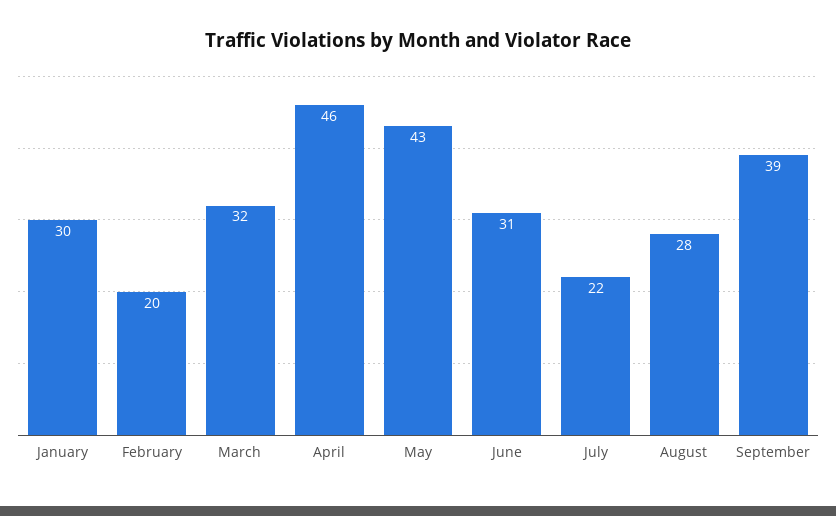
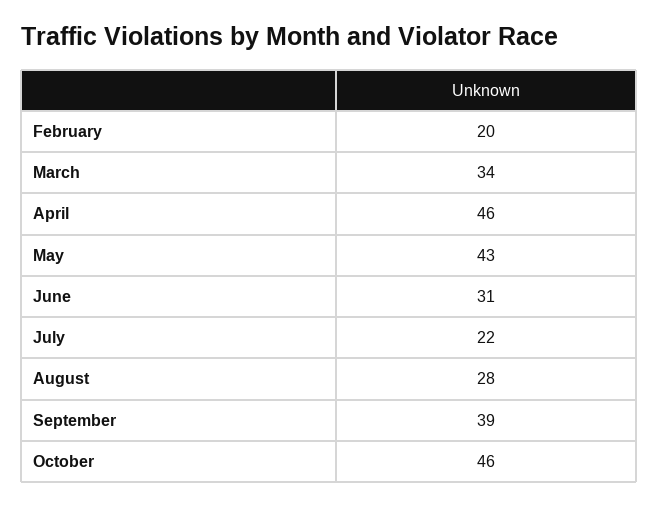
January: 30 -> none
March: 32 -> 34
October: none -> 46

